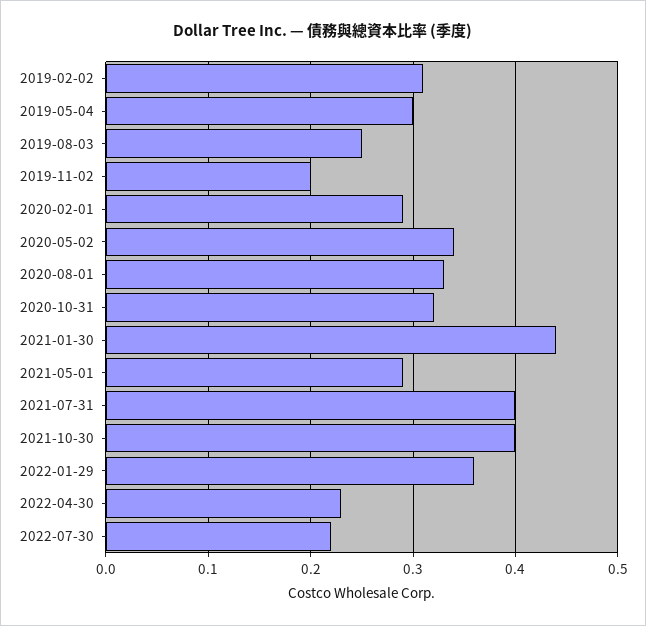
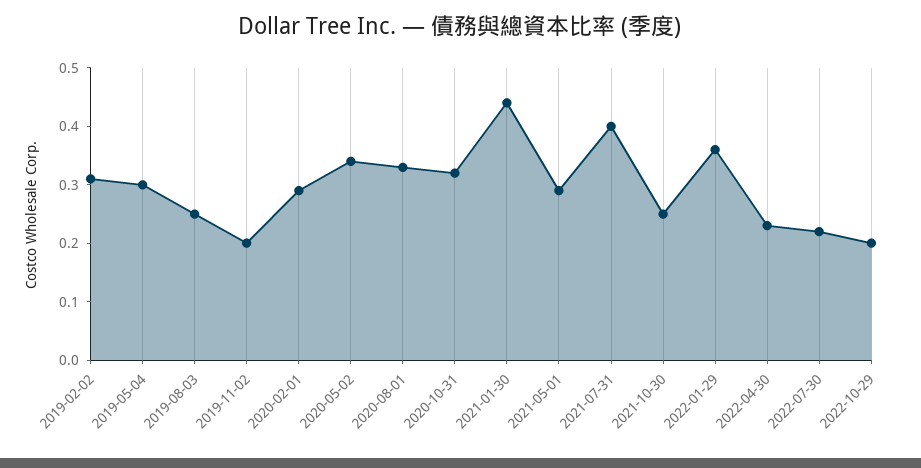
2021-10-30: 0.4 -> 0.25
2022-10-29: none -> 0.2

